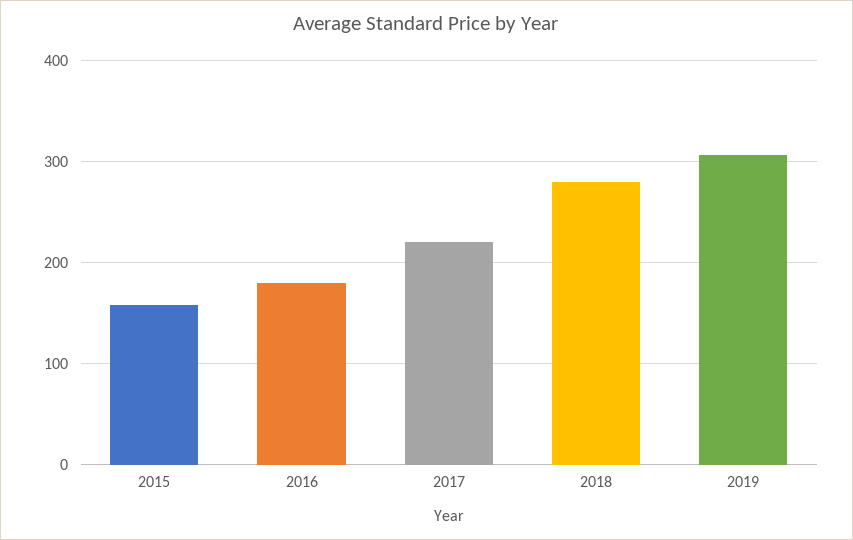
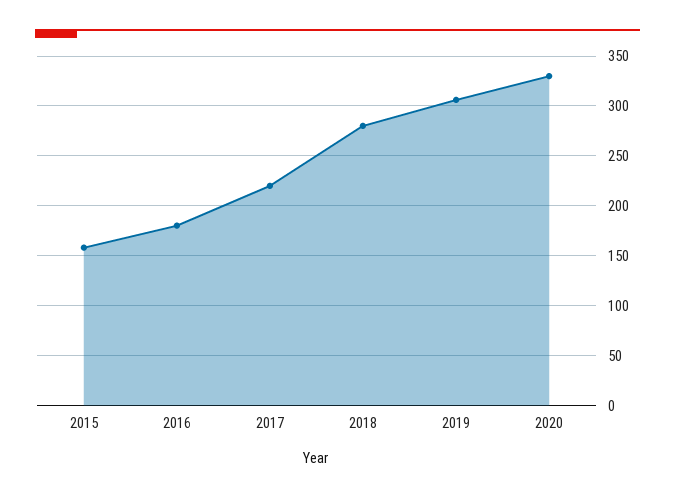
2020: none -> 330

